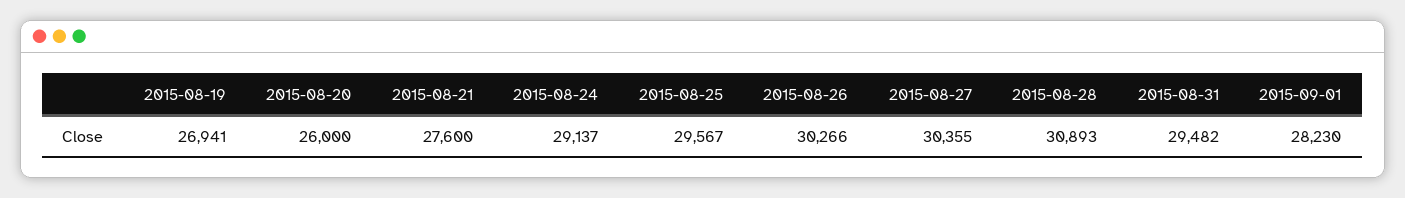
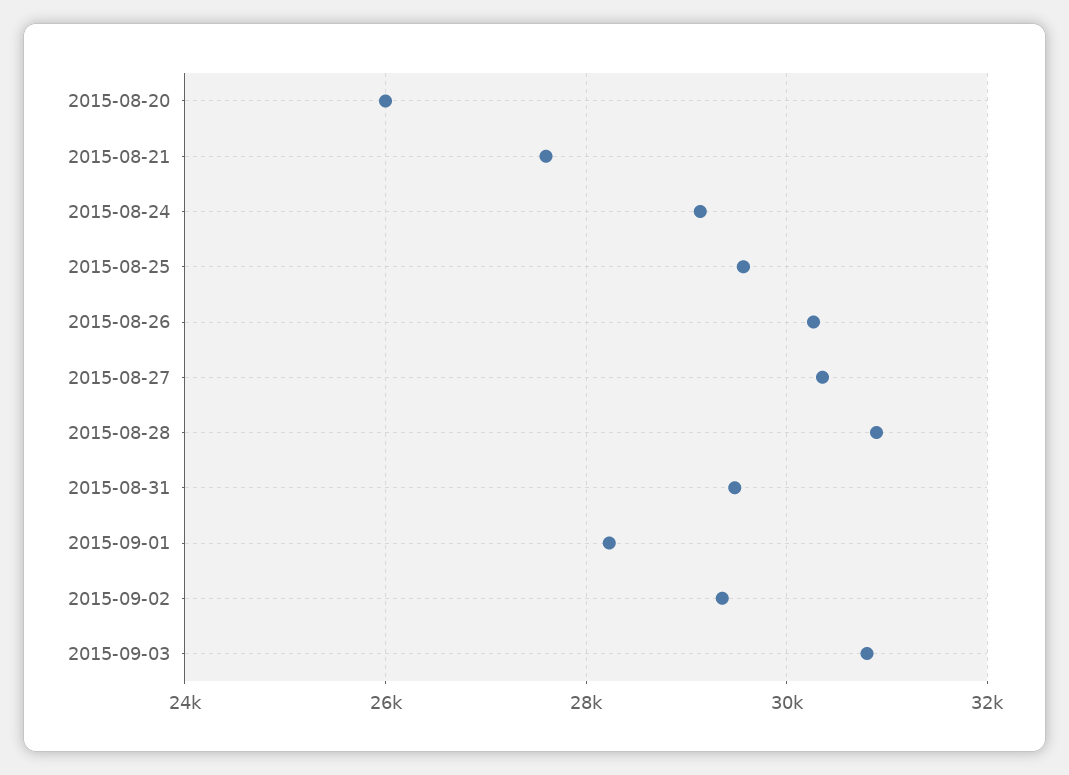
2015-08-19: 26941 -> none
2015-09-02: none -> 29400
2015-09-03: none -> 30800

